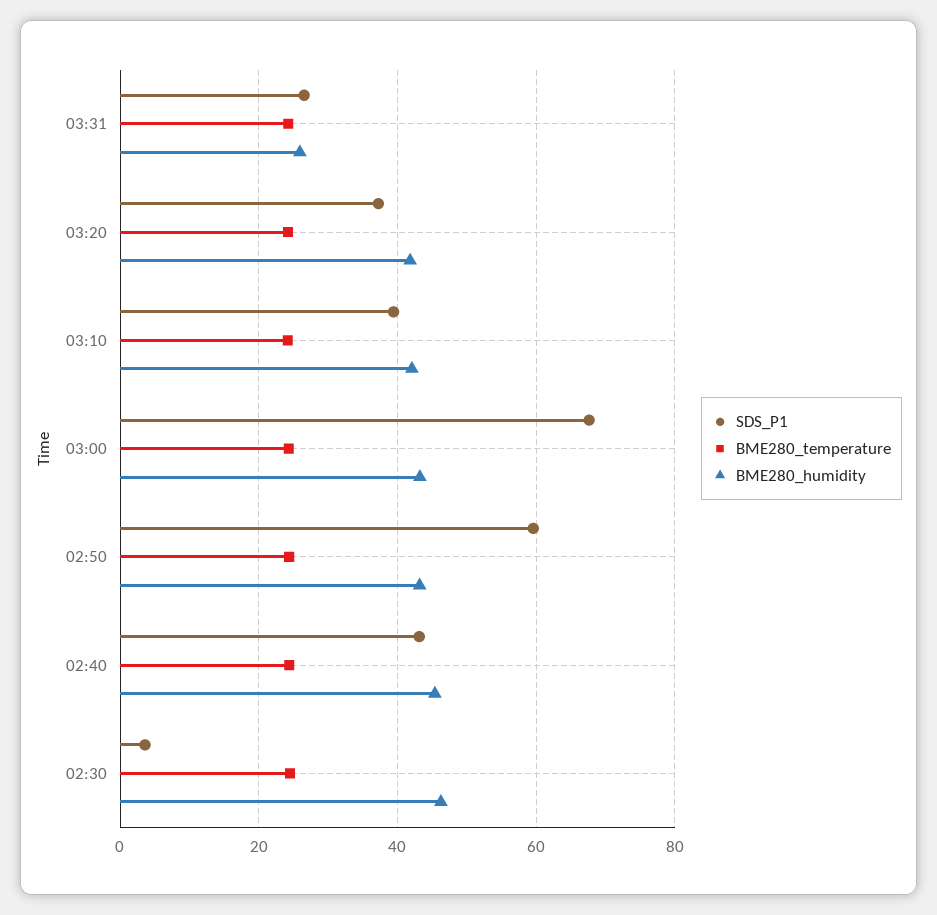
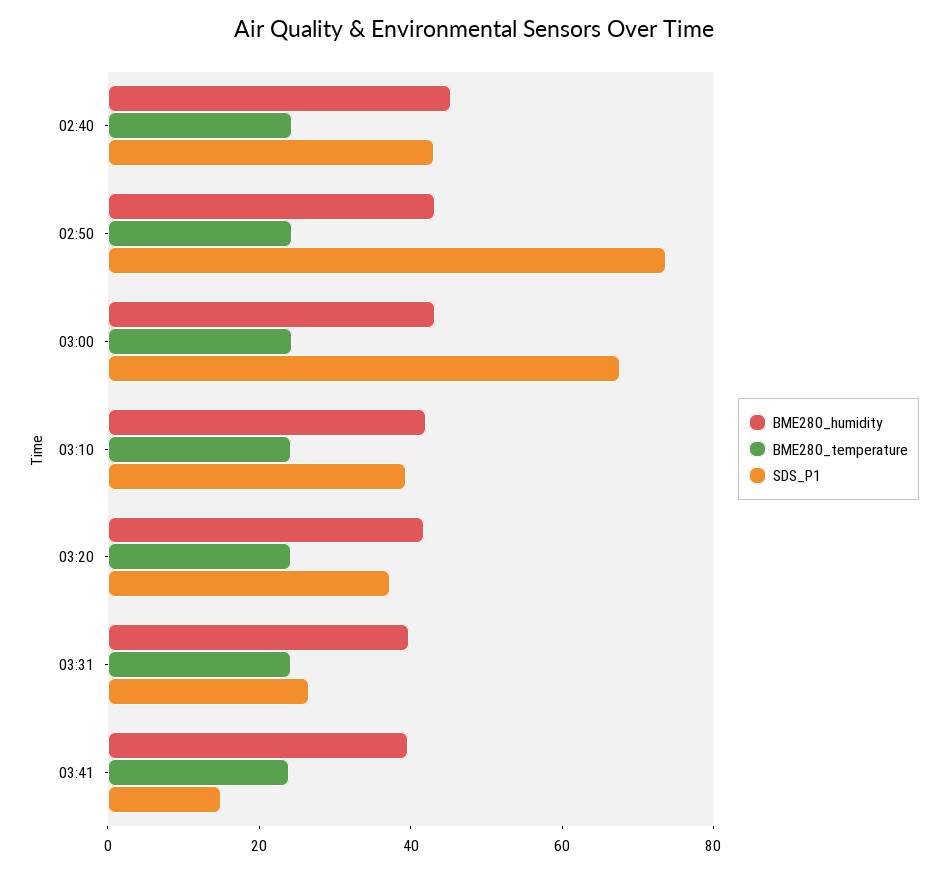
BME280_humidity, 03:31: 26 -> 40
SDS_P1, 02:50: 60 -> 75
SDS_P1, 02:30: 4 -> none
BME280_temperature, 02:30: 24 -> none
BME280_humidity, 02:30: 46 -> none
BME280_humidity, 03:41: none -> 40
BME280_temperature, 03:41: none -> 25
SDS_P1, 03:41: none -> 15

